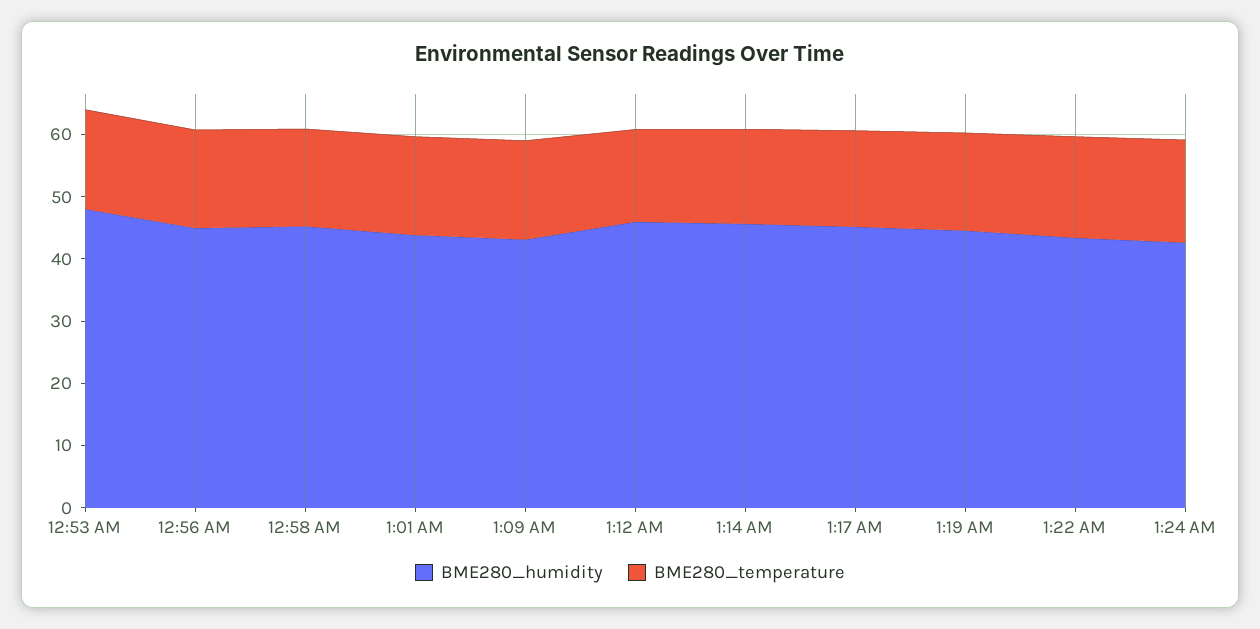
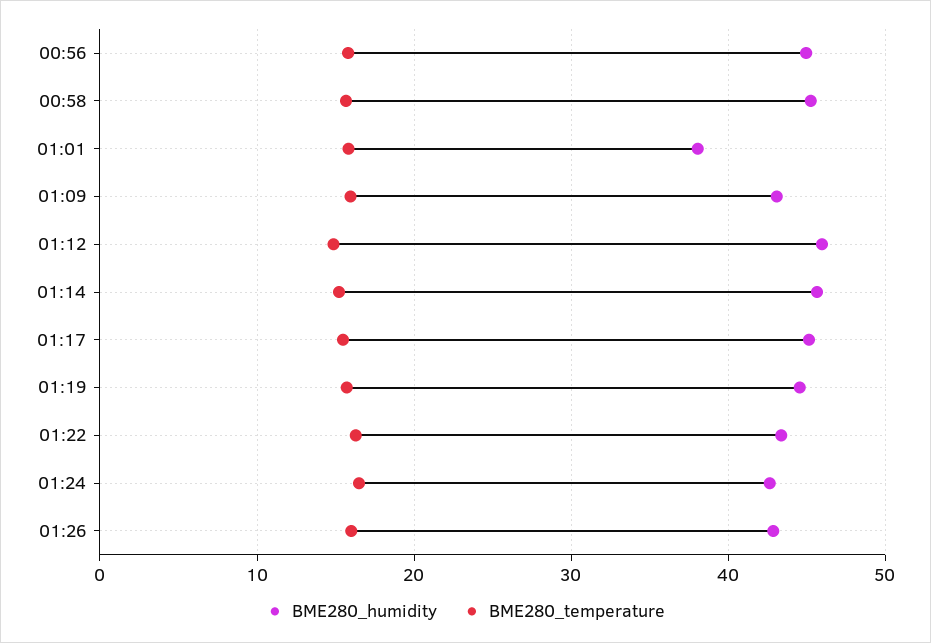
BME280_humidity, 12:53 AM: 48 -> none
BME280_temperature, 12:53 AM: 16 -> none
BME280_humidity, 1:01 AM: 44 -> 38
BME280_humidity, 01:26: none -> 43
BME280_temperature, 01:26: none -> 16

